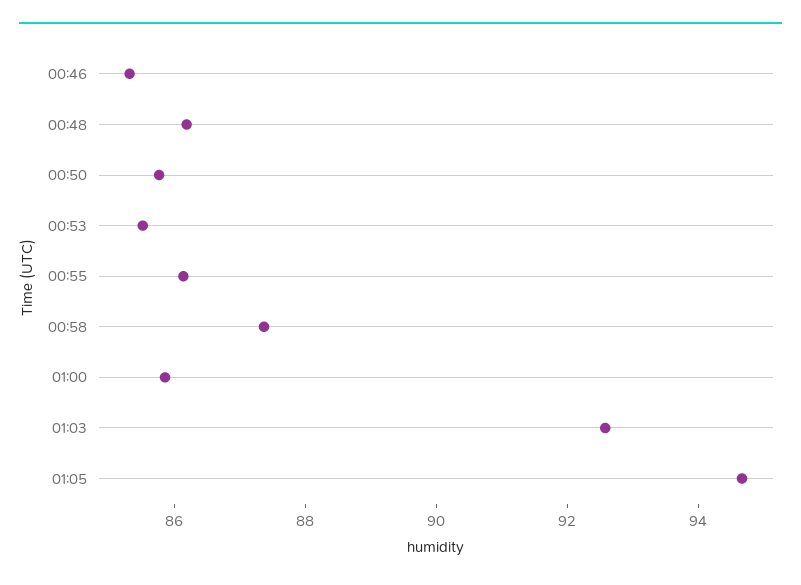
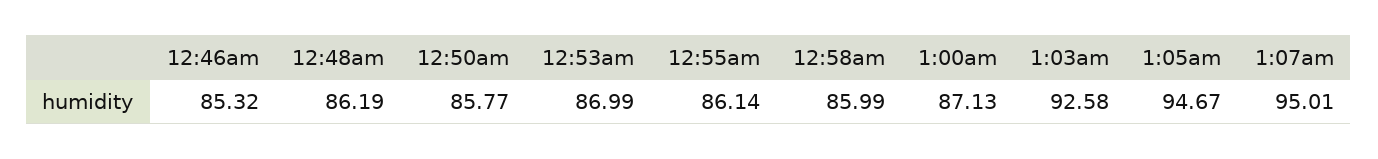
00:53: 85.5 -> 86.99
00:58: 87.5 -> 85.99
01:00: 86 -> 87.13
1:07am: none -> 95.01

